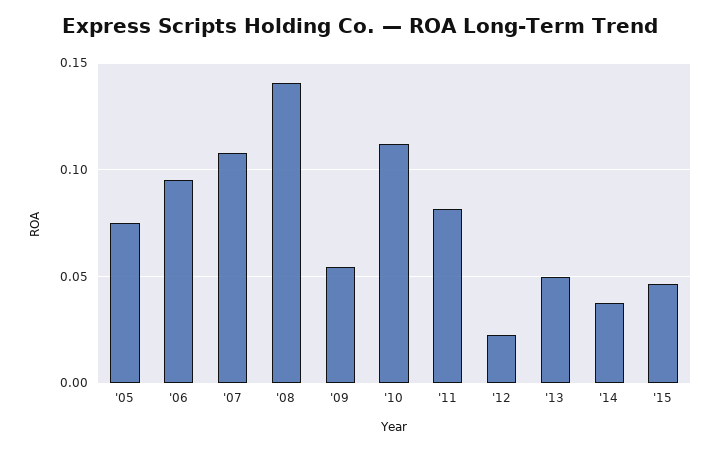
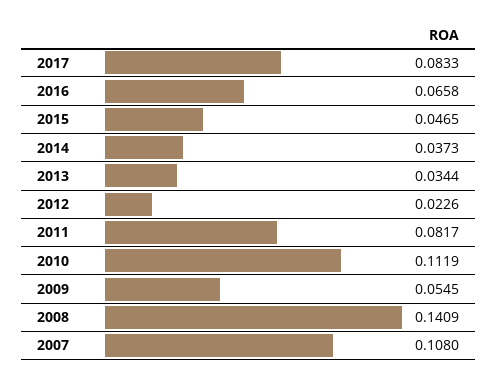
'05: 0.075 -> none
'06: 0.095 -> none
'13: 0.05 -> 0.0344
2017: none -> 0.0833
2016: none -> 0.0658

